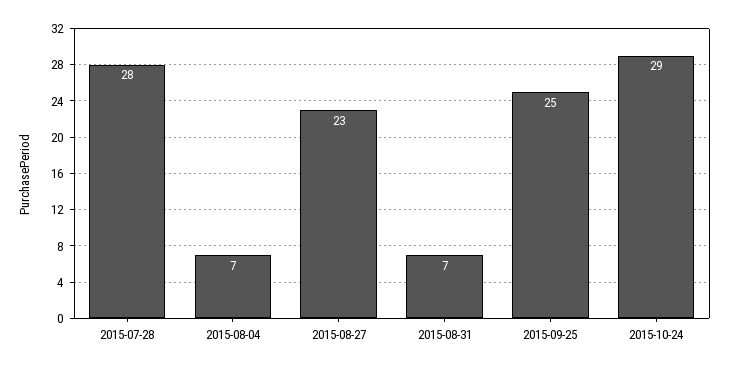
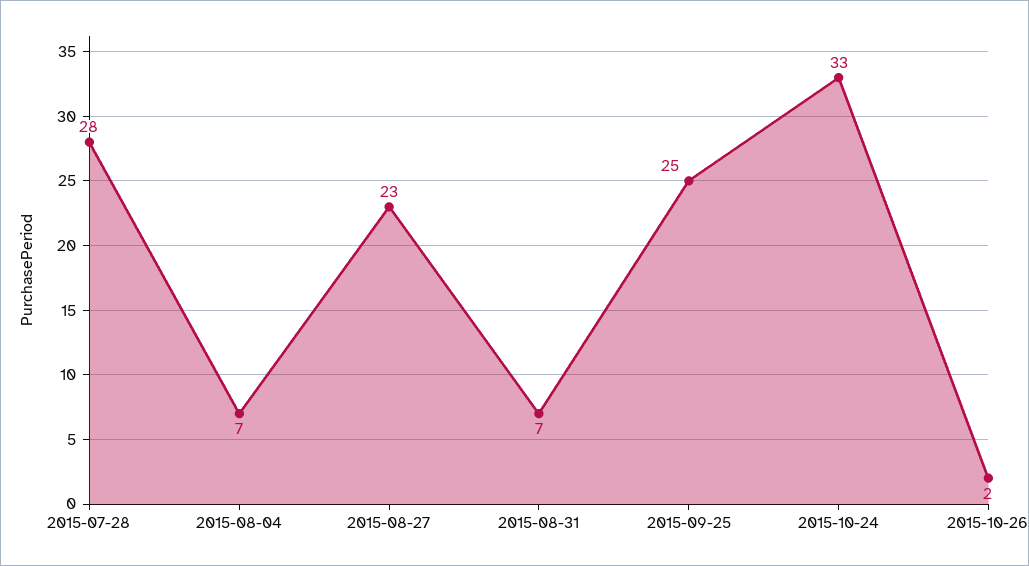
2015-10-24: 29 -> 33
2015-10-26: none -> 2

